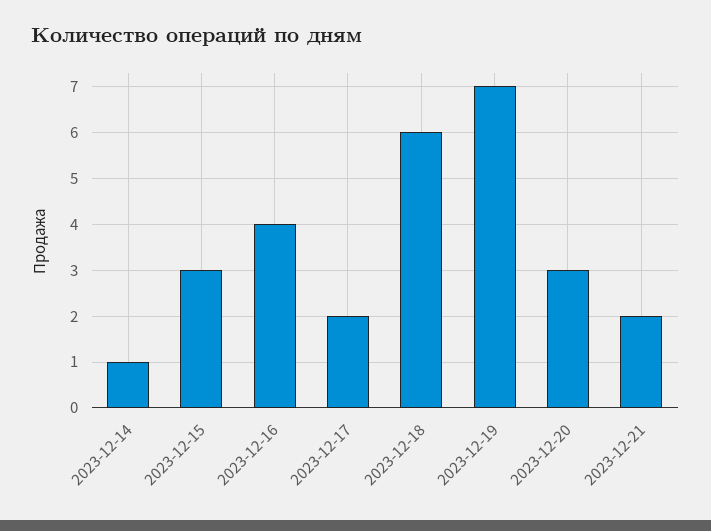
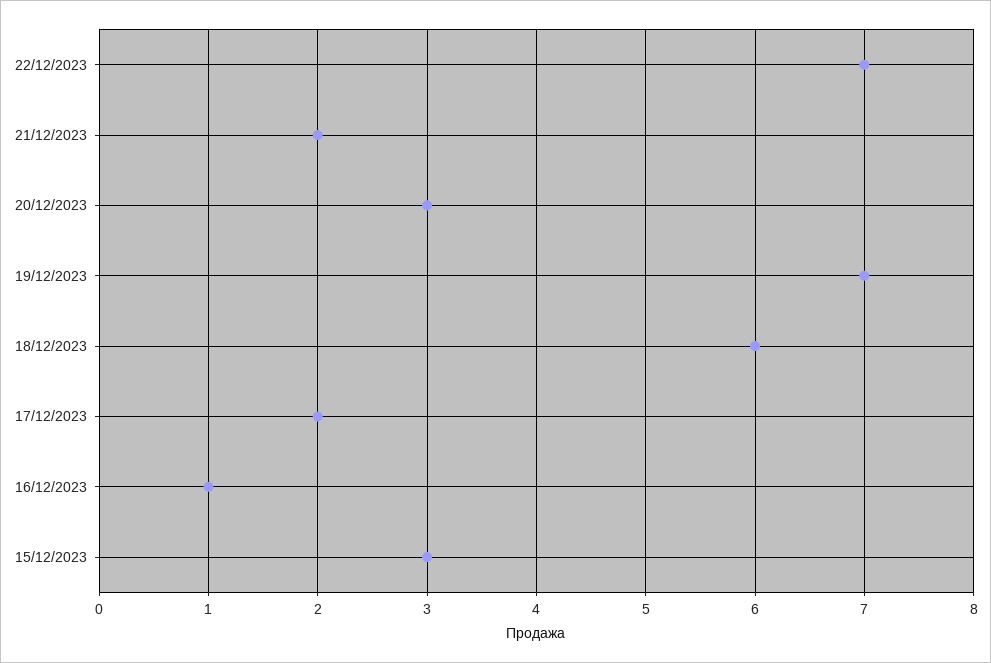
2023-12-14: 1 -> none
2023-12-16: 4 -> 1
22/12/2023: none -> 7

